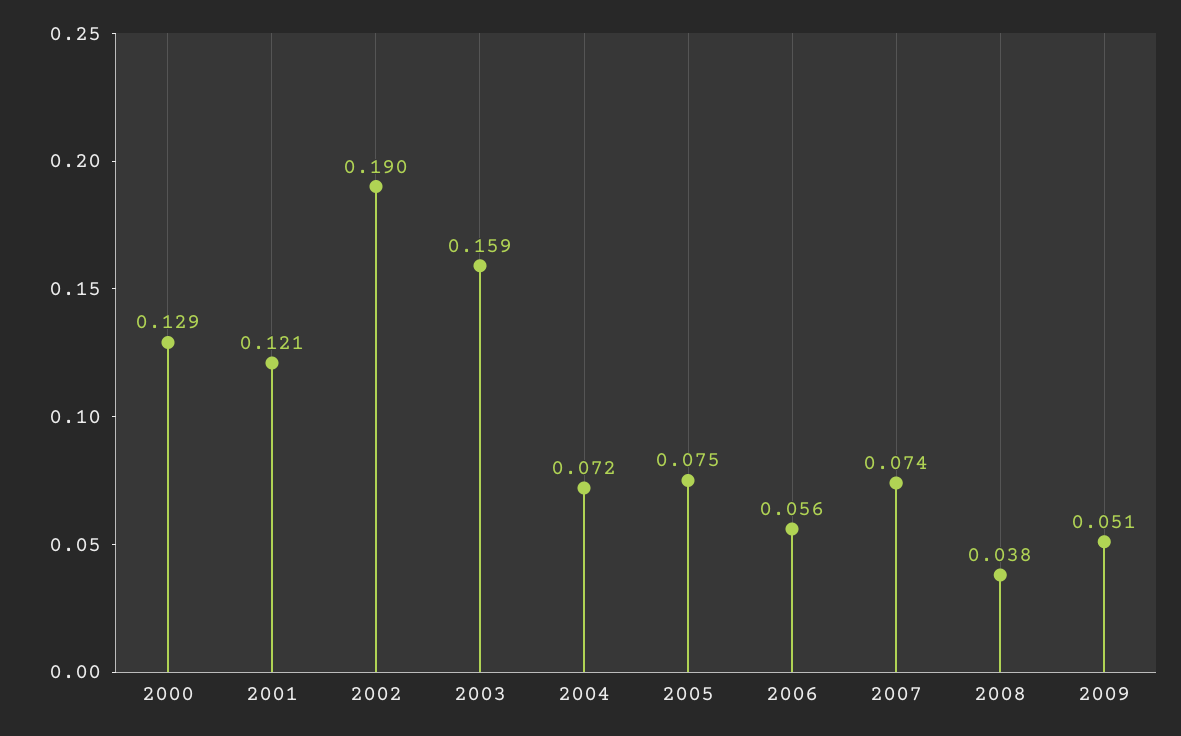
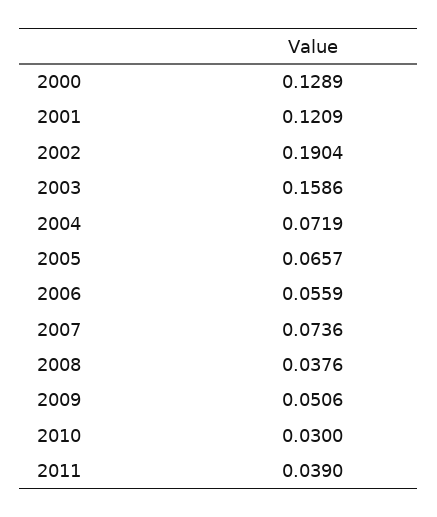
2005: 0.075 -> 0.0657
2010: none -> 0.03
2011: none -> 0.039

